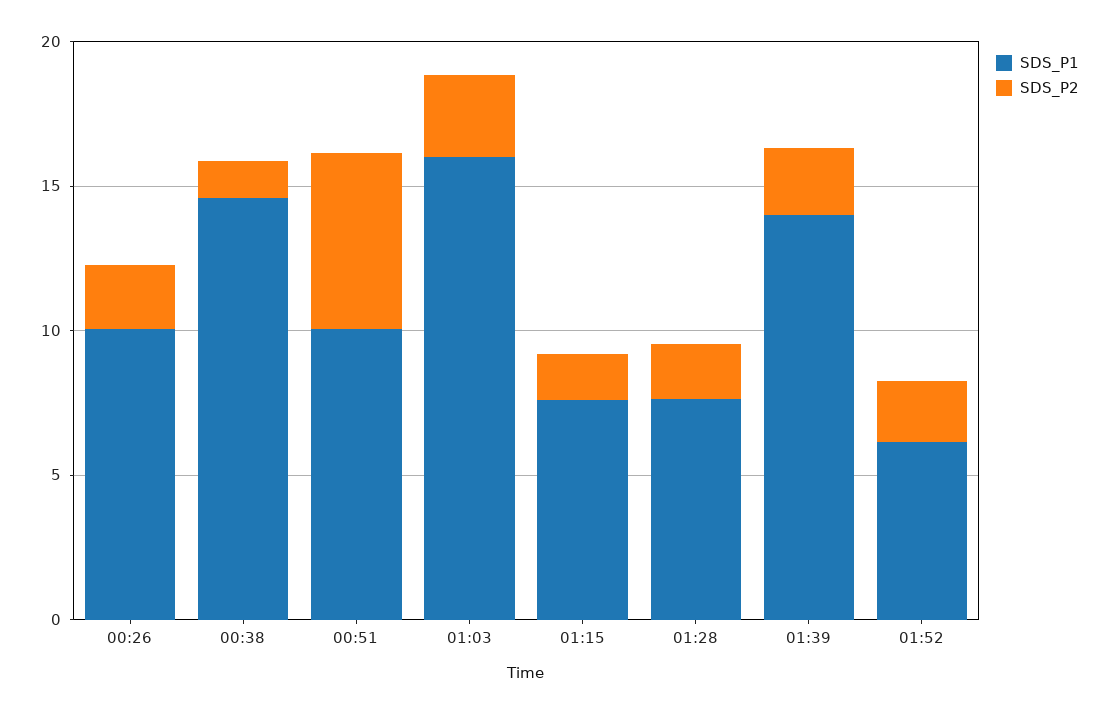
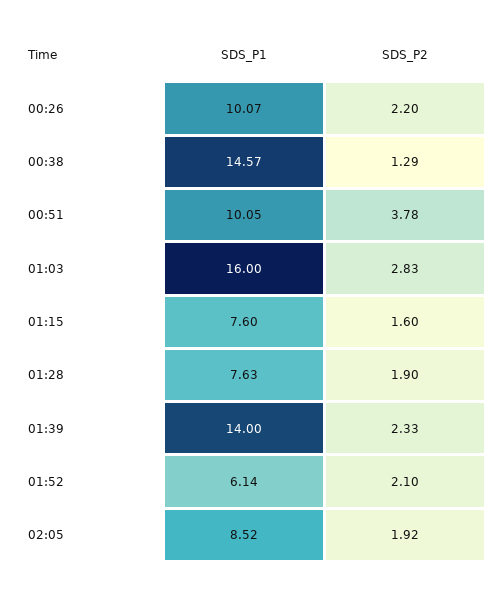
SDS_P2, 00:51: 6 -> 3.78
SDS_P1, 02:05: none -> 8.52
SDS_P2, 02:05: none -> 1.92

